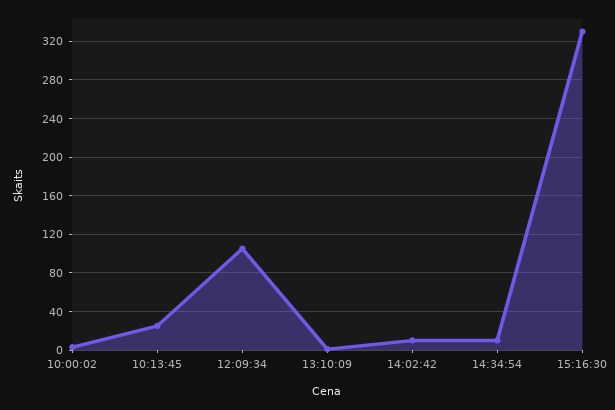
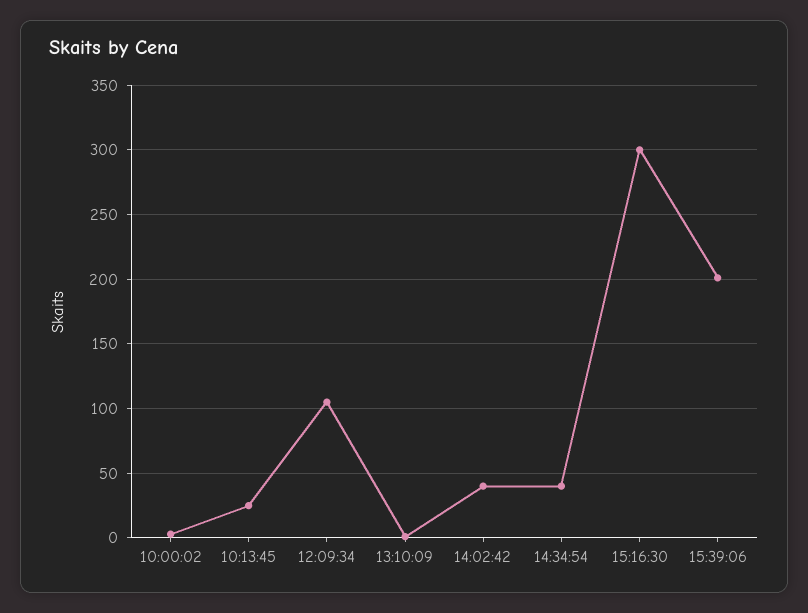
14:02:42: 10 -> 40
14:34:54: 10 -> 40
15:16:30: 330 -> 300
15:39:06: none -> 200

